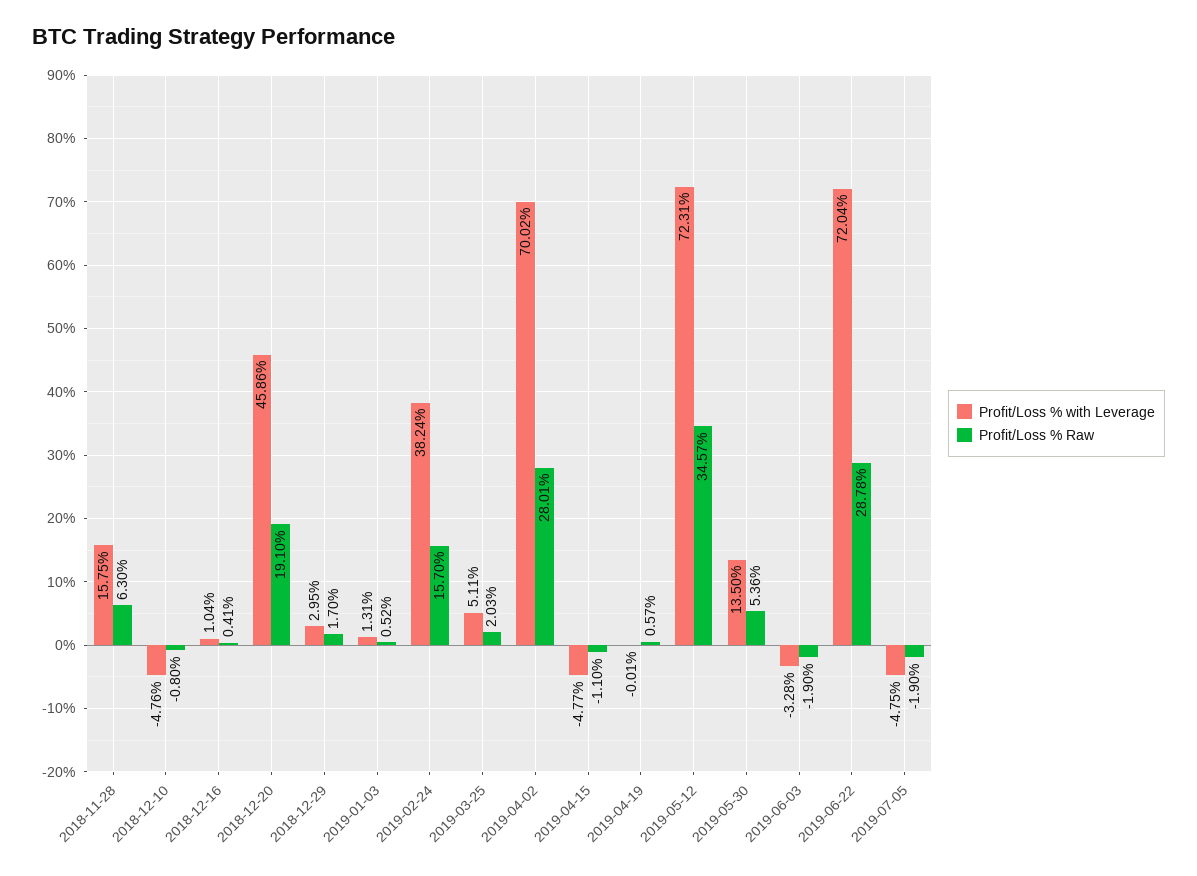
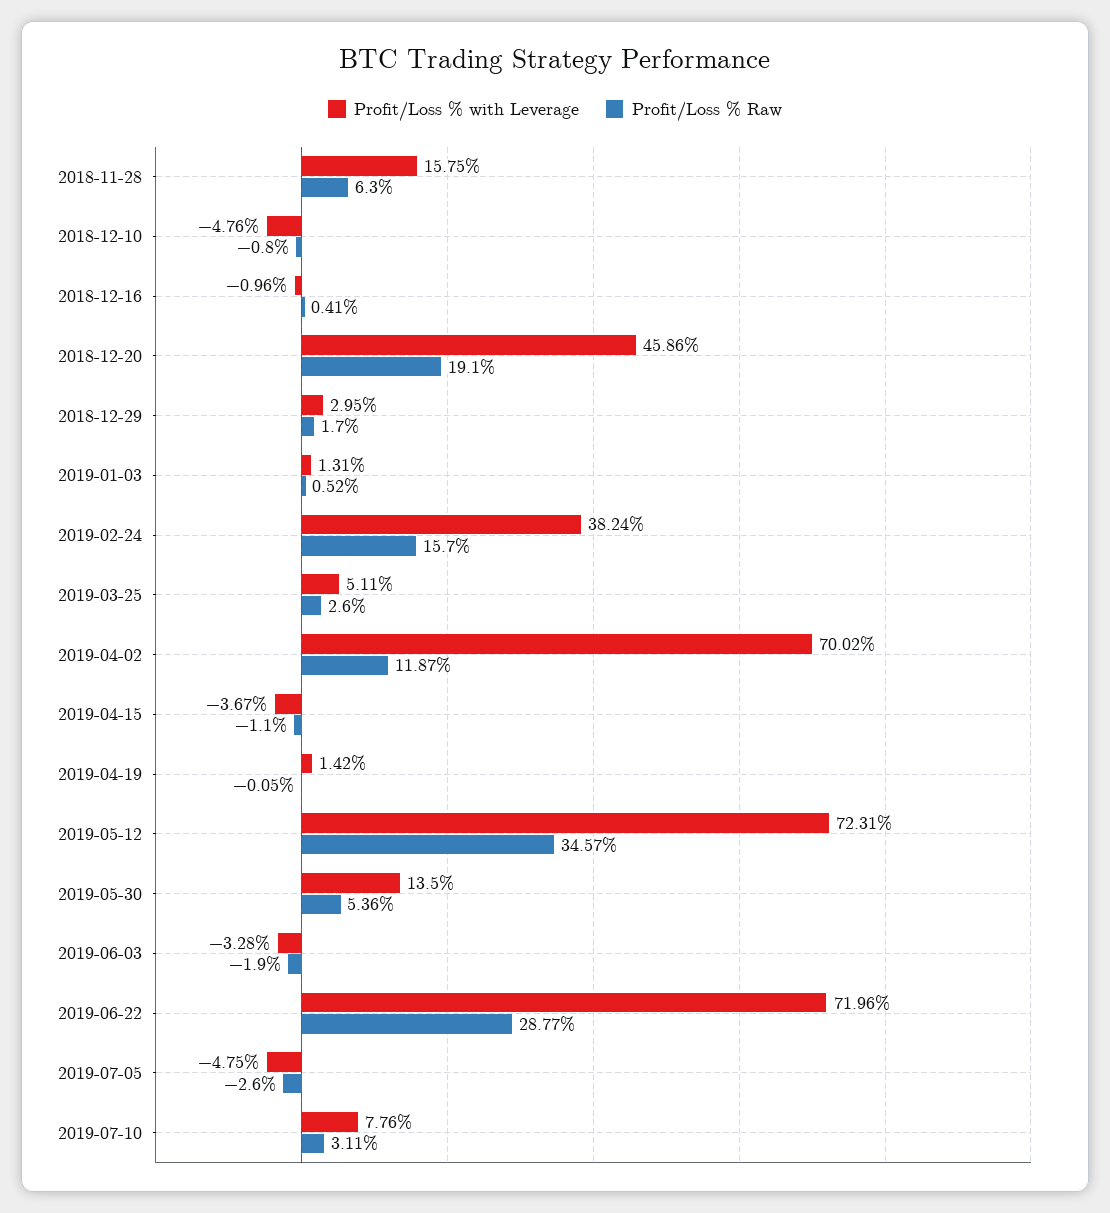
Profit/Loss % with Leverage, 2018-12-16: 1.04 -> -0.96
Profit/Loss % Raw, 2019-03-25: 2.03 -> 2.6
Profit/Loss % Raw, 2019-04-02: 28.01 -> 11.87
Profit/Loss % with Leverage, 2019-04-15: -4.77 -> -3.67
Profit/Loss % with Leverage, 2019-04-19: -0.01 -> 1.42
Profit/Loss % Raw, 2019-04-19: 0.57 -> -0.05
Profit/Loss % with Leverage, 2019-06-22: 72.04 -> 71.96
Profit/Loss % Raw, 2019-06-22: 28.78 -> 28.77
Profit/Loss % Raw, 2019-07-05: -1.9 -> -2.6
Profit/Loss % with Leverage, 2019-07-10: none -> 7.76
Profit/Loss % Raw, 2019-07-10: none -> 3.11

